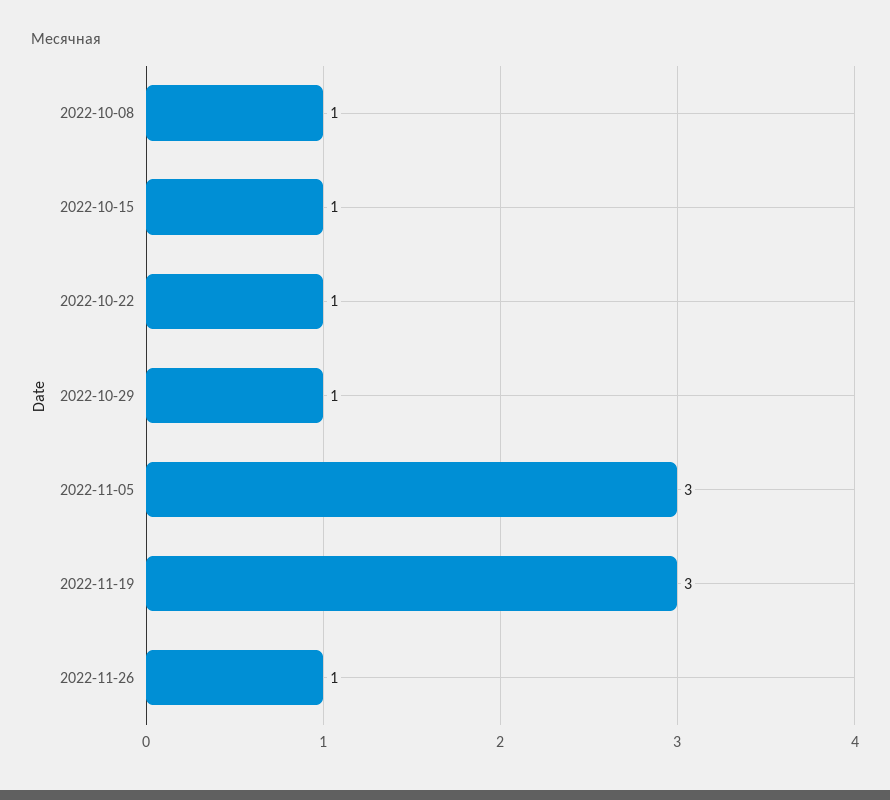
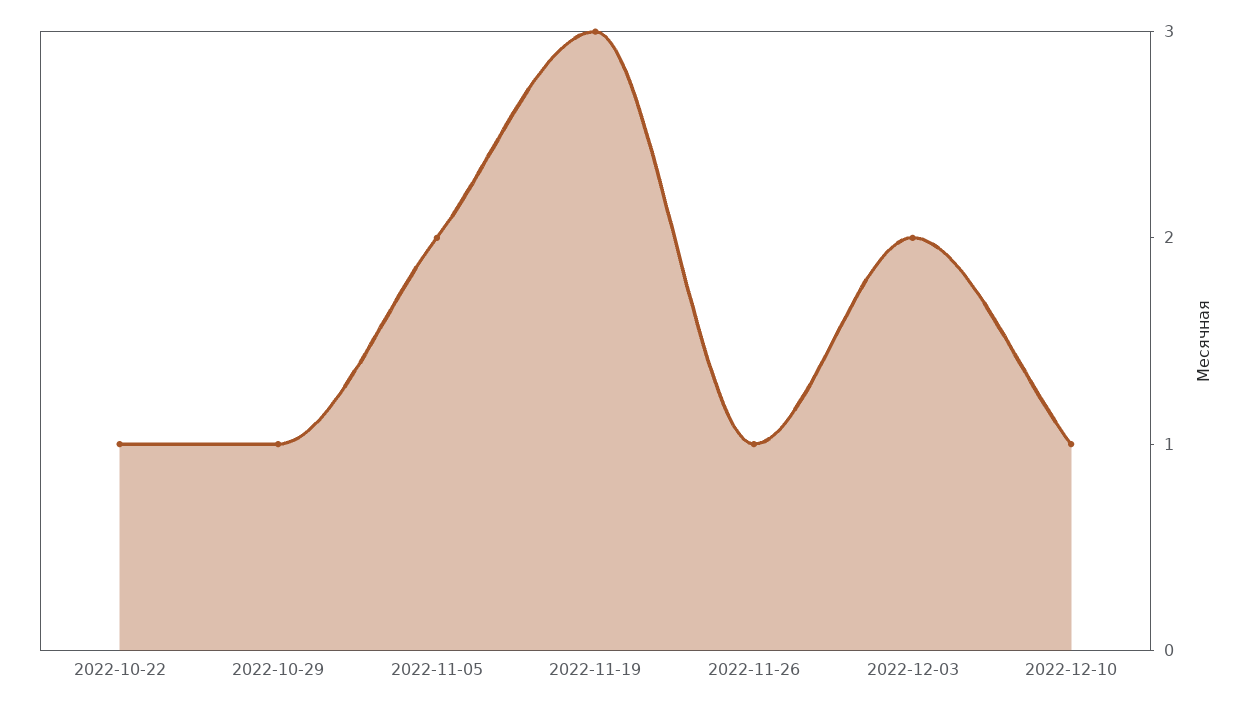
2022-10-08: 1 -> none
2022-10-15: 1 -> none
2022-11-05: 3 -> 2
2022-12-03: none -> 2
2022-12-10: none -> 1

